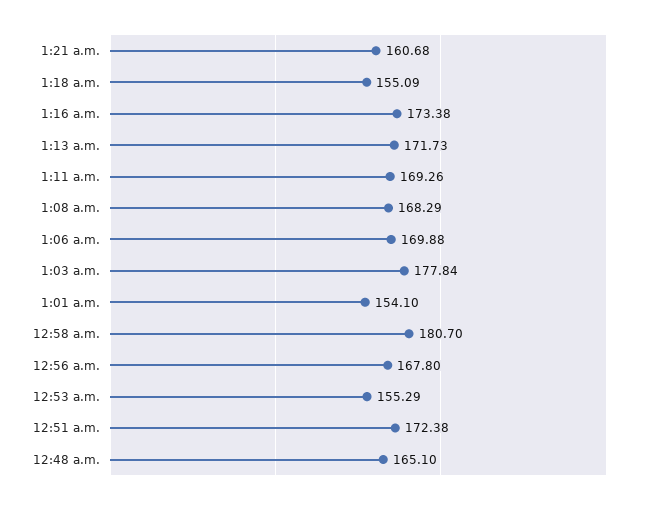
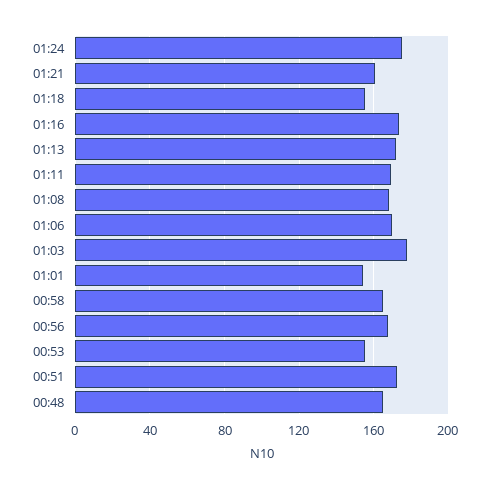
12:58 a.m.: 180.7 -> 165
01:24: none -> 175

